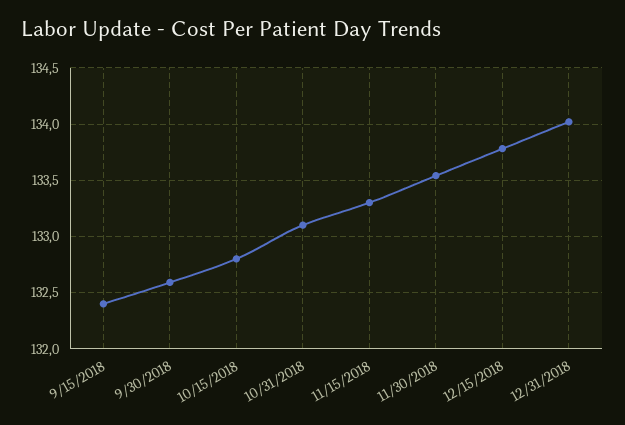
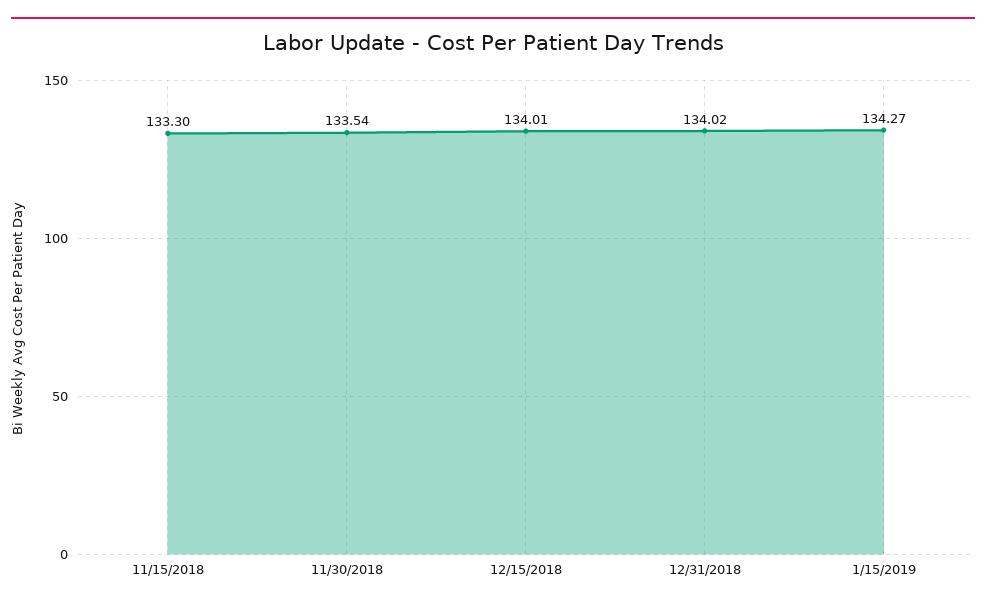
9/15/2018: 132.4 -> none
9/30/2018: 132.6 -> none
10/15/2018: 132.8 -> none
10/31/2018: 133.1 -> none
12/15/2018: 133.8 -> 134.01
1/15/2019: none -> 134.27

